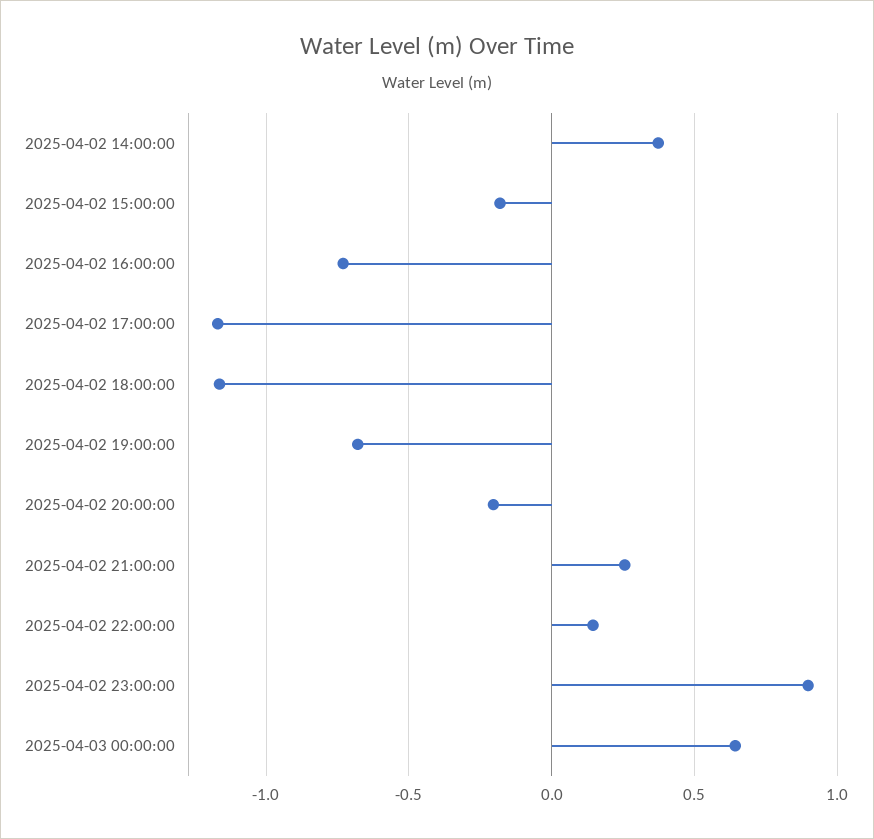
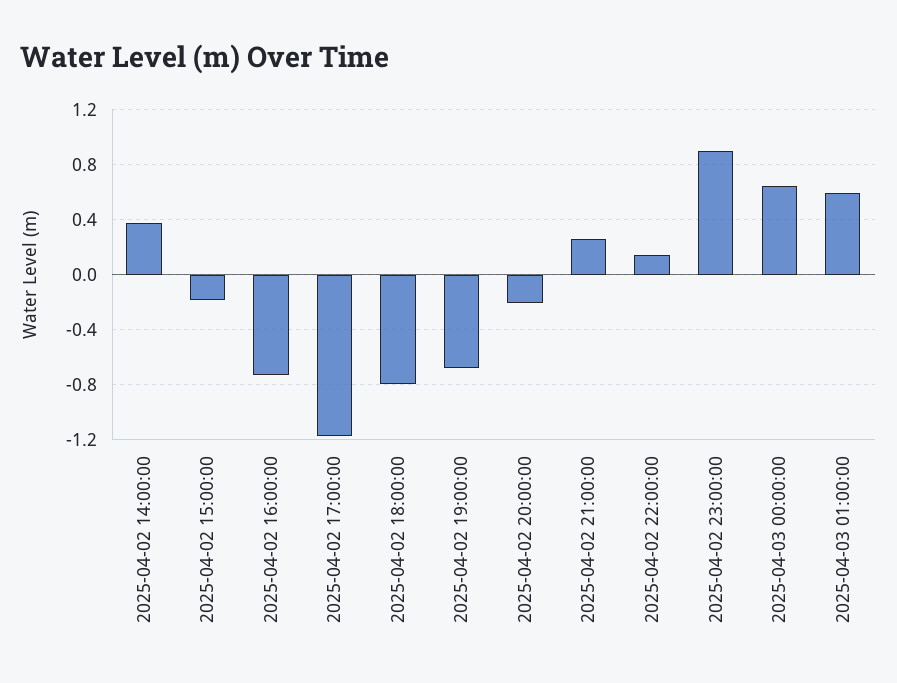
2025-04-02 18:00:00: -1.15 -> -0.8
2025-04-03 01:00:00: none -> 0.6

